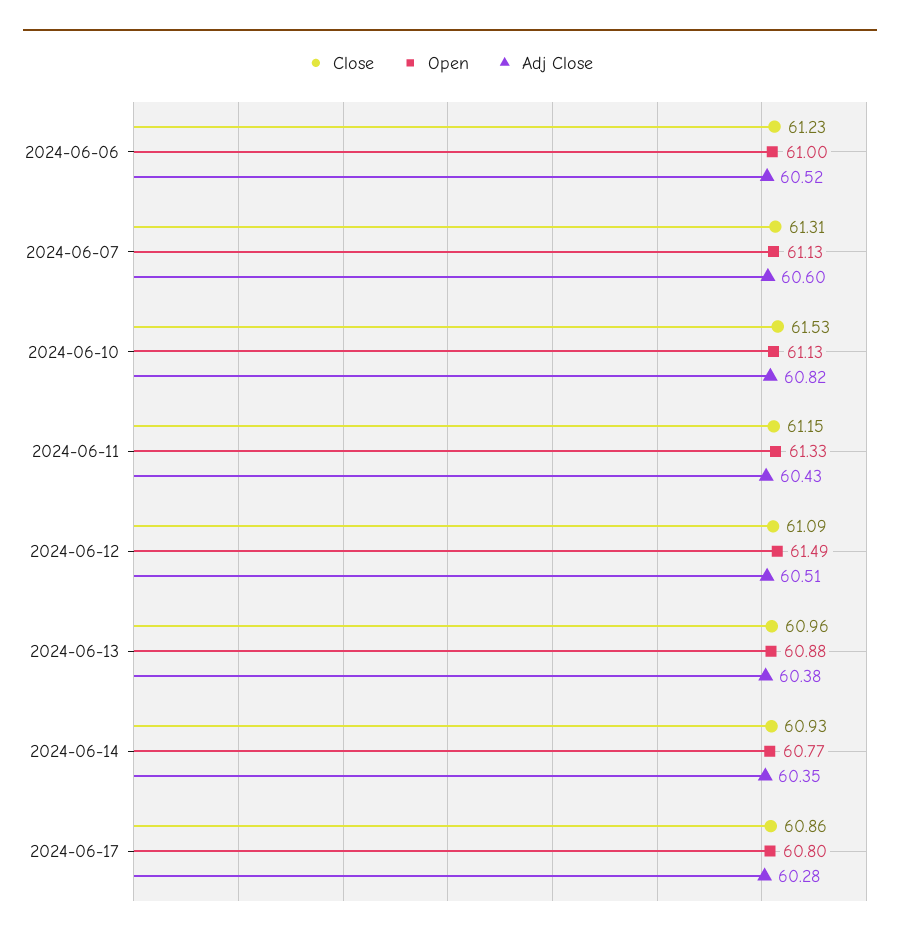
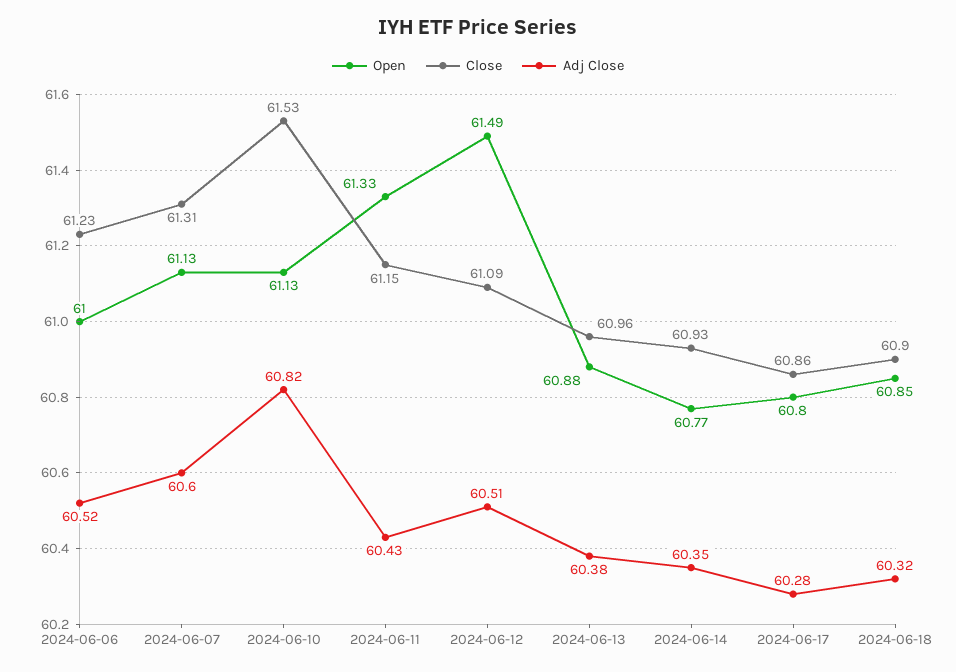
Open, 2024-06-18: none -> 60.85
Close, 2024-06-18: none -> 60.9
Adj Close, 2024-06-18: none -> 60.32

